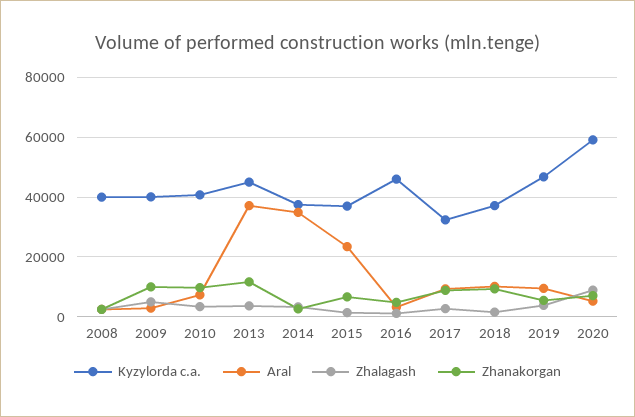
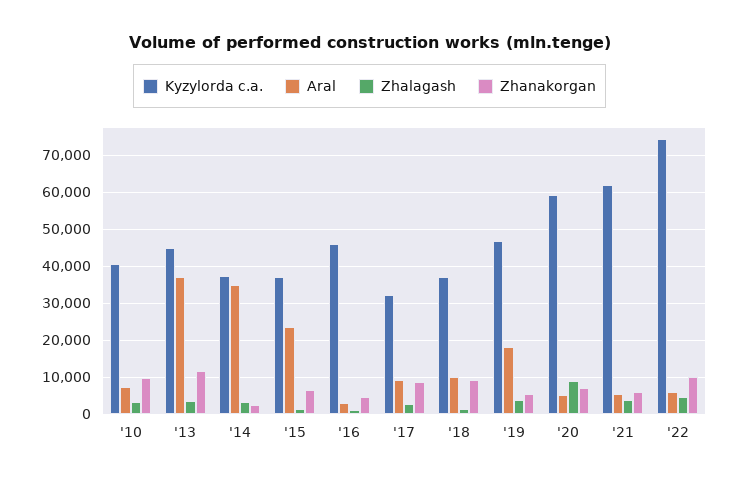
Kyzylorda c.a., 2008: 40000 -> none
Aral, 2008: 2500 -> none
Zhalagash, 2008: 2500 -> none
Zhanakorgan, 2008: 2500 -> none
Kyzylorda c.a., 2009: 40000 -> none
Aral, 2009: 2500 -> none
Zhalagash, 2009: 5000 -> none
Zhanakorgan, 2009: 10000 -> none
Aral, 2019: 10000 -> 18000
Kyzylorda c.a., '21: none -> 62000
Aral, '21: none -> 6000
Zhalagash, '21: none -> 4000
Zhanakorgan, '21: none -> 6000
Kyzylorda c.a., '22: none -> 74000
Aral, '22: none -> 6000
Zhalagash, '22: none -> 4000
Zhanakorgan, '22: none -> 10000

